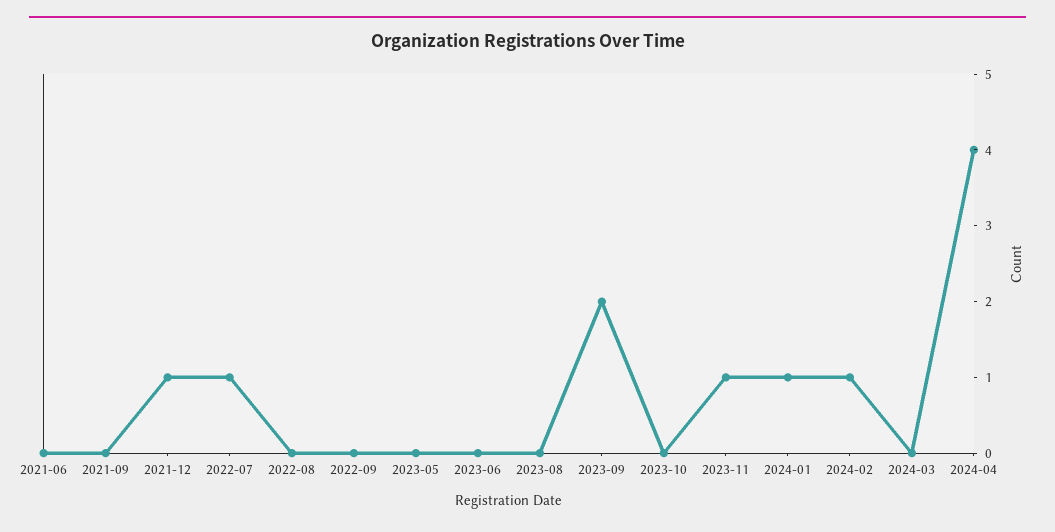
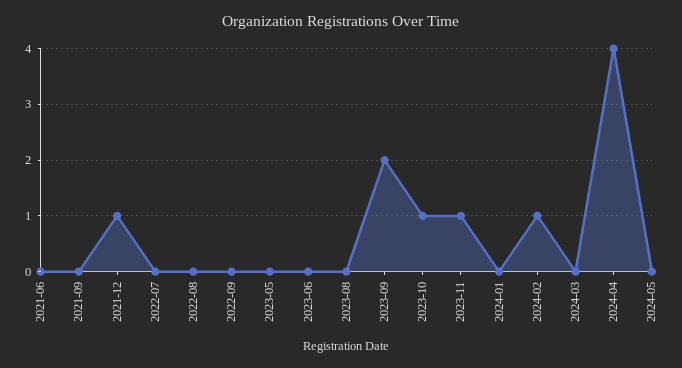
2022-07: 1 -> 0
2023-10: 0 -> 1
2024-01: 1 -> 0
2024-05: none -> 0

